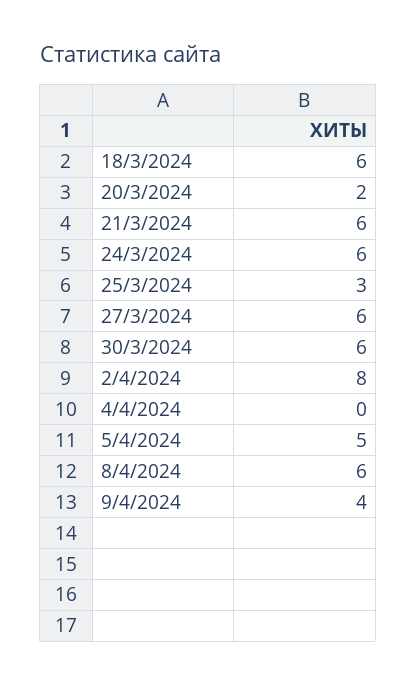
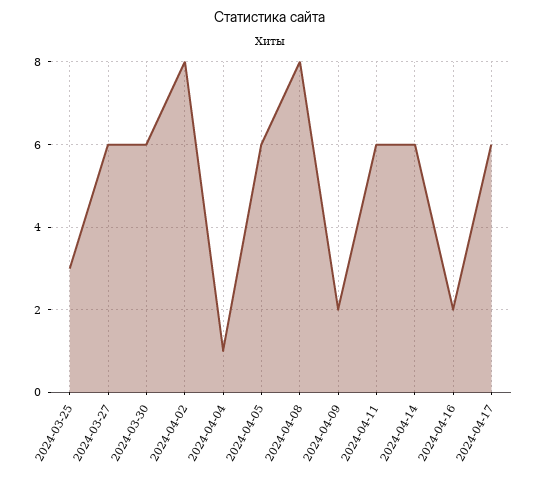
18/3/2024: 6 -> none
20/3/2024: 2 -> none
21/3/2024: 6 -> none
24/3/2024: 6 -> none
4/4/2024: 0 -> 1
5/4/2024: 5 -> 6
8/4/2024: 6 -> 8
9/4/2024: 4 -> 2
2024-04-11: none -> 6
2024-04-14: none -> 6
2024-04-16: none -> 2
2024-04-17: none -> 6

